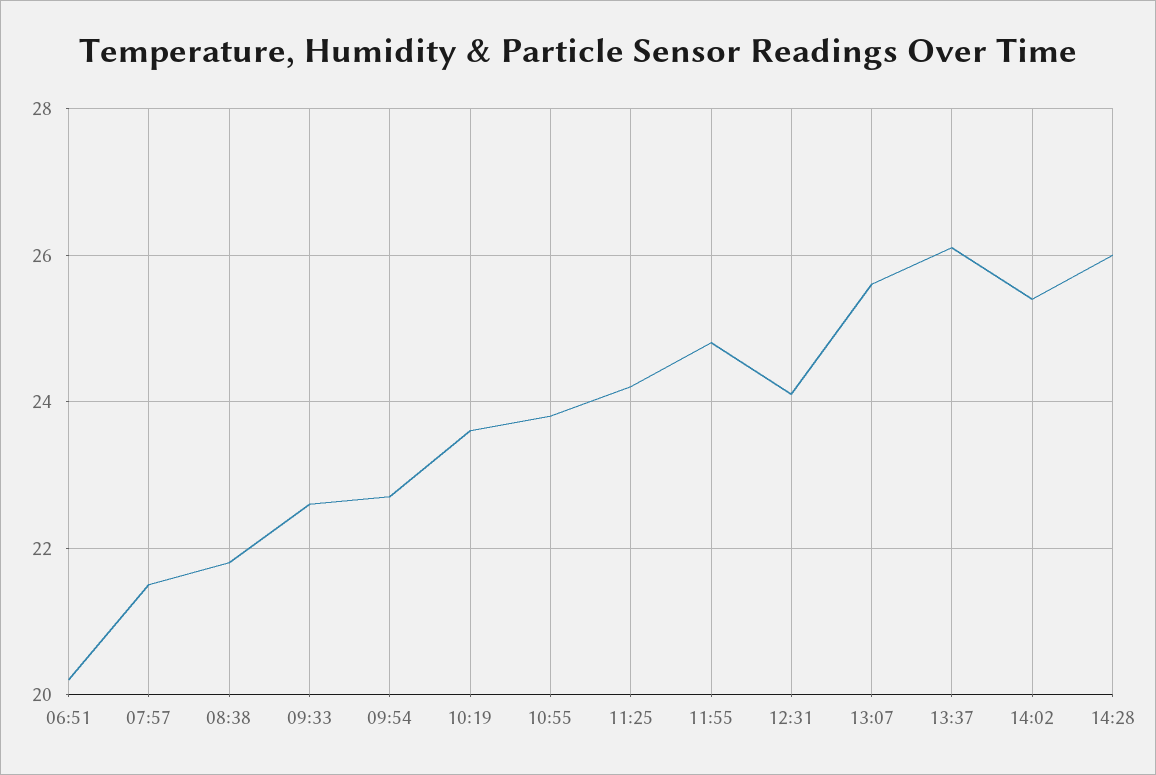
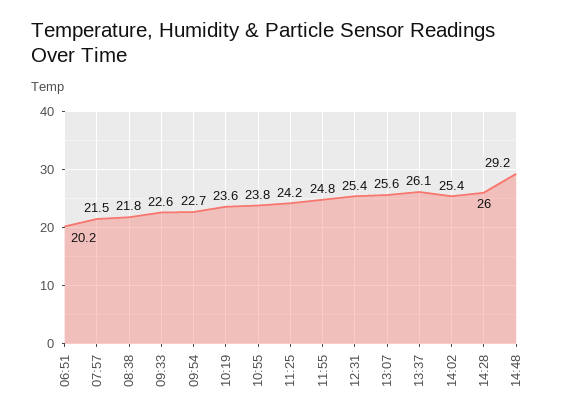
12:31: 24 -> 25.4
14:48: none -> 29.2

